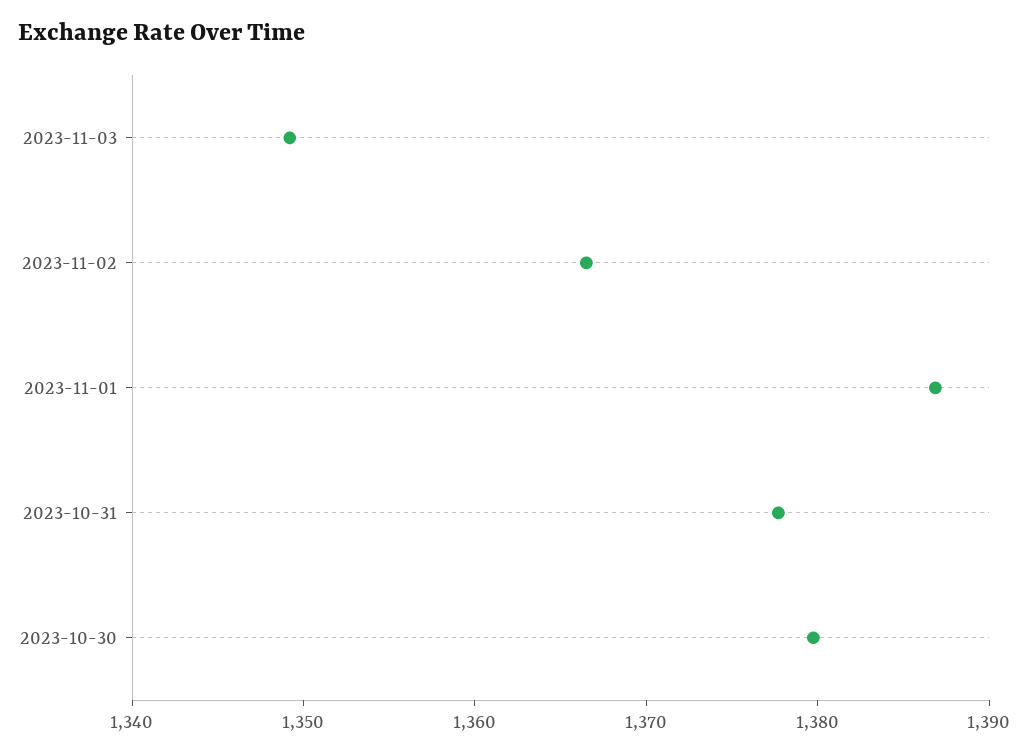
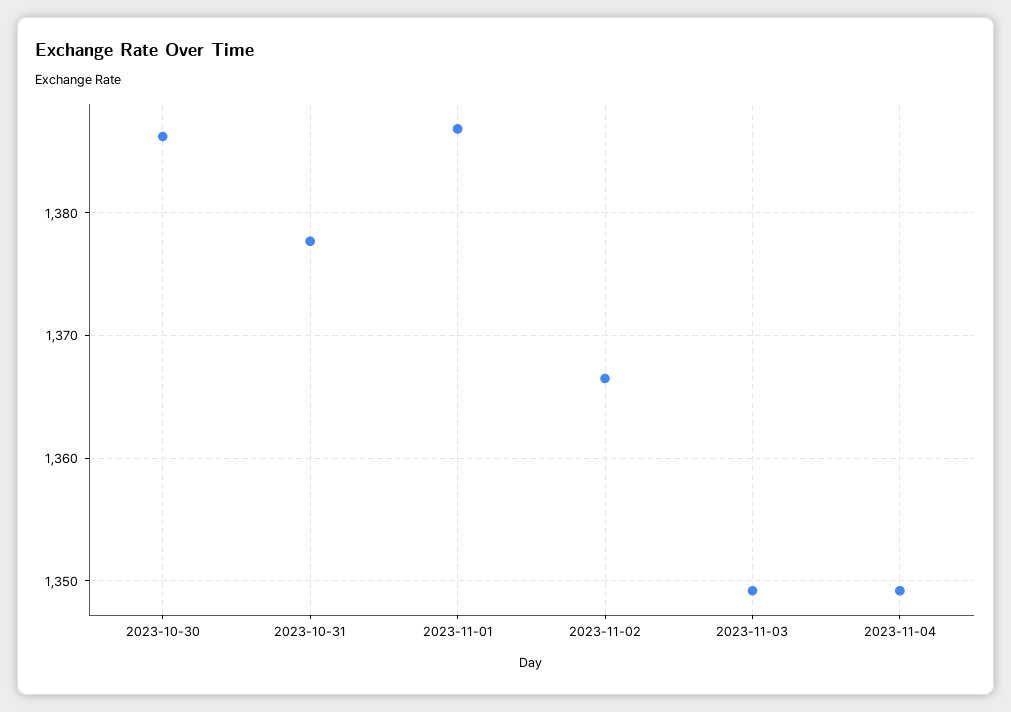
2023-10-30: 1380 -> 1386
2023-11-04: none -> 1349

